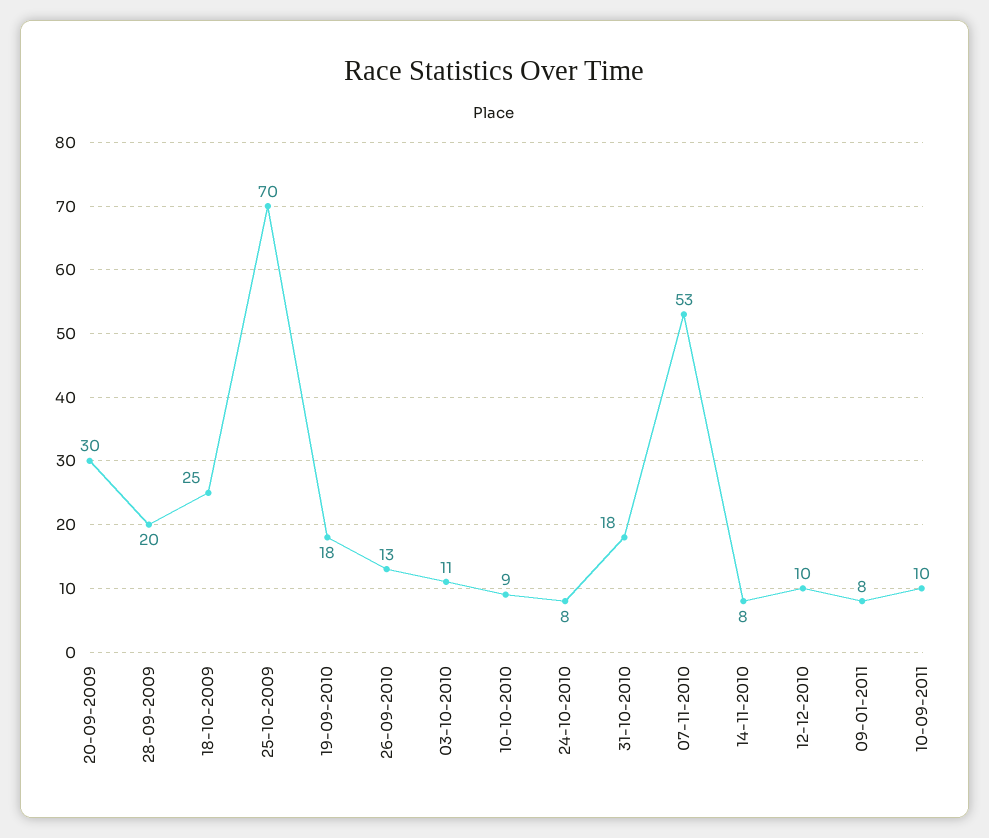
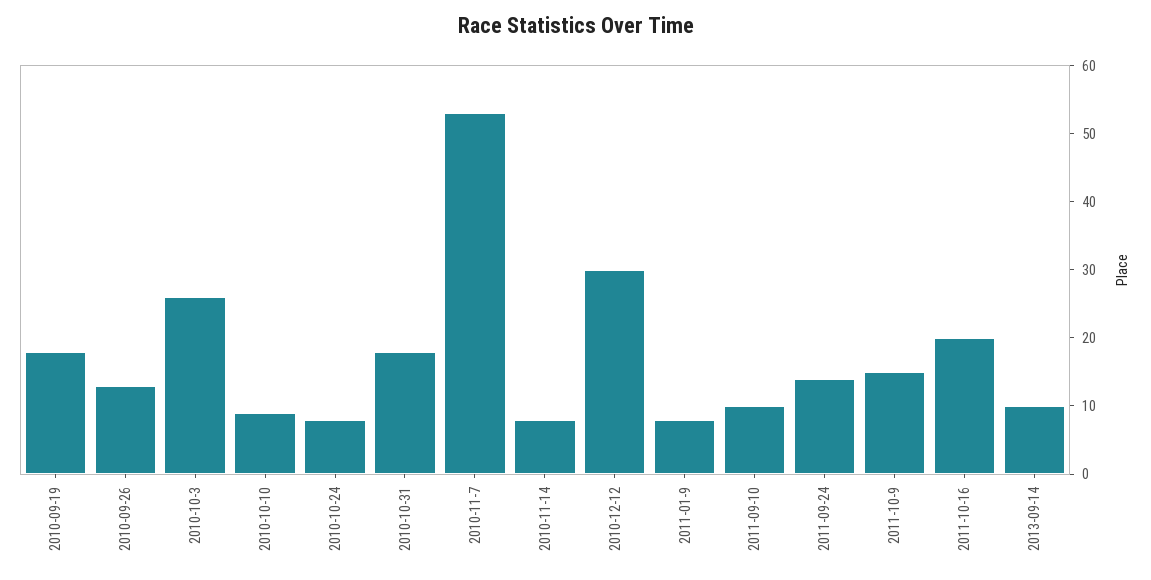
20-09-2009: 30 -> none
28-09-2009: 20 -> none
18-10-2009: 25 -> none
25-10-2009: 70 -> none
03-10-2010: 11 -> 25
12-12-2010: 10 -> 30
2011-09-24: none -> 15
2011-10-9: none -> 15
2011-10-16: none -> 20
2013-09-14: none -> 10

